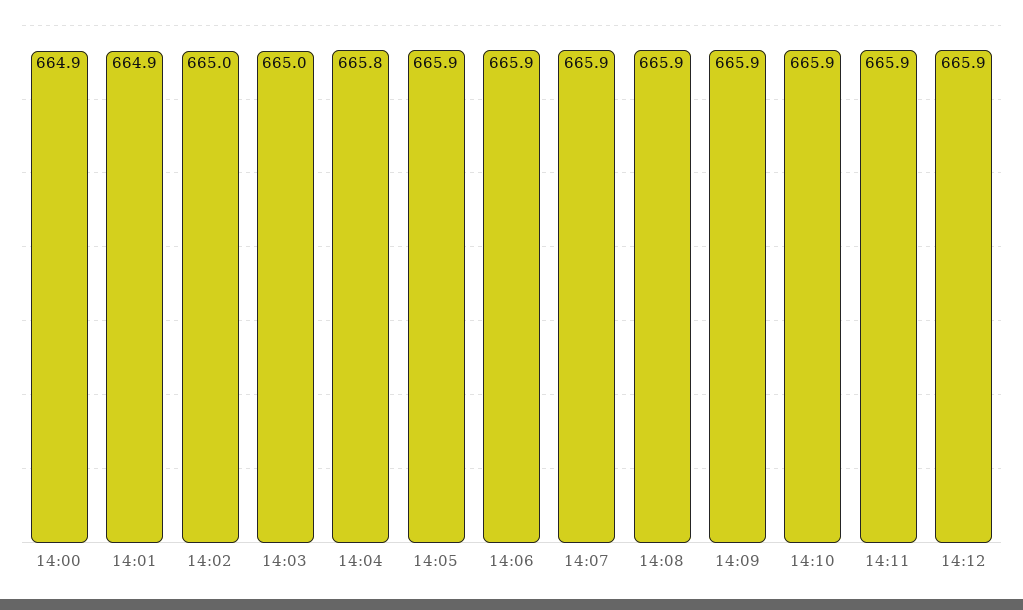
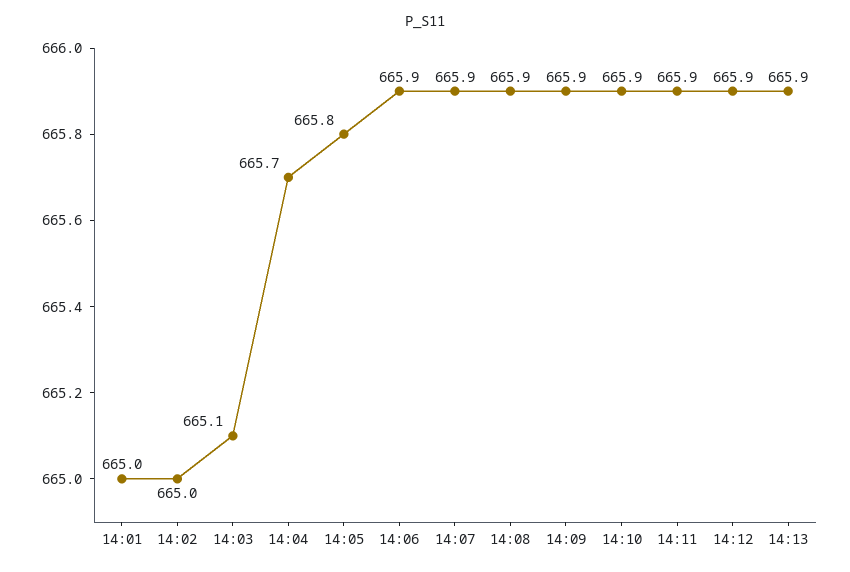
14:00: 664.9 -> none
14:01: 664.9 -> 665
14:03: 665 -> 665.1
14:04: 665.8 -> 665.7
14:05: 665.9 -> 665.8
14:13: none -> 665.9

